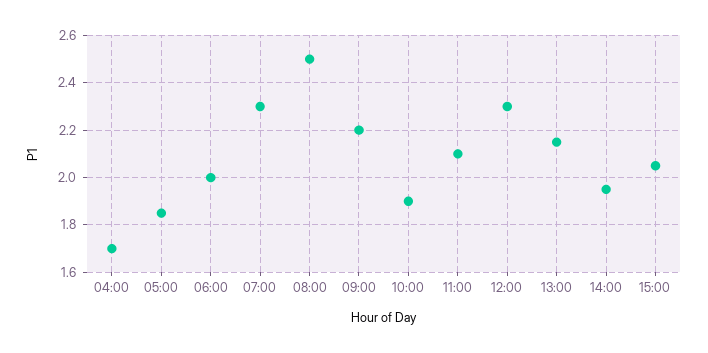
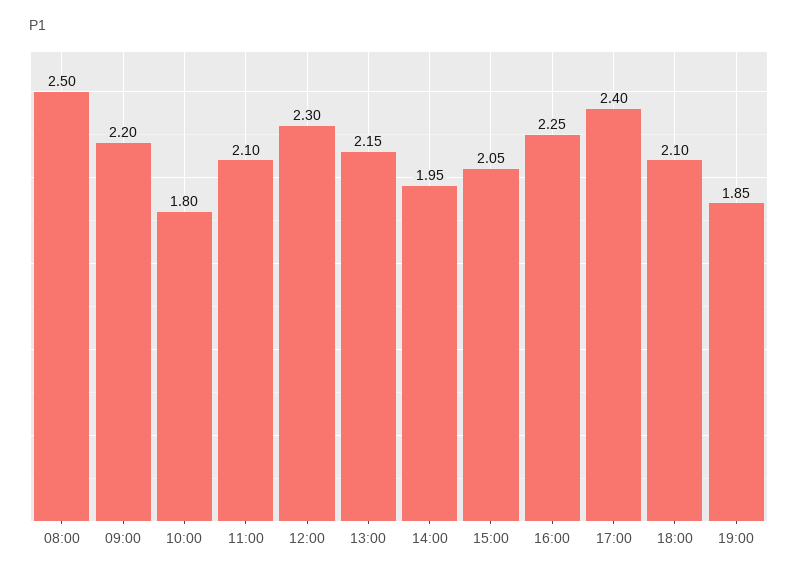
04:00: 1.7 -> none
05:00: 1.85 -> none
06:00: 2 -> none
07:00: 2.3 -> none
10:00: 1.9 -> 1.8
16:00: none -> 2.25
17:00: none -> 2.4
18:00: none -> 2.1
19:00: none -> 1.85

